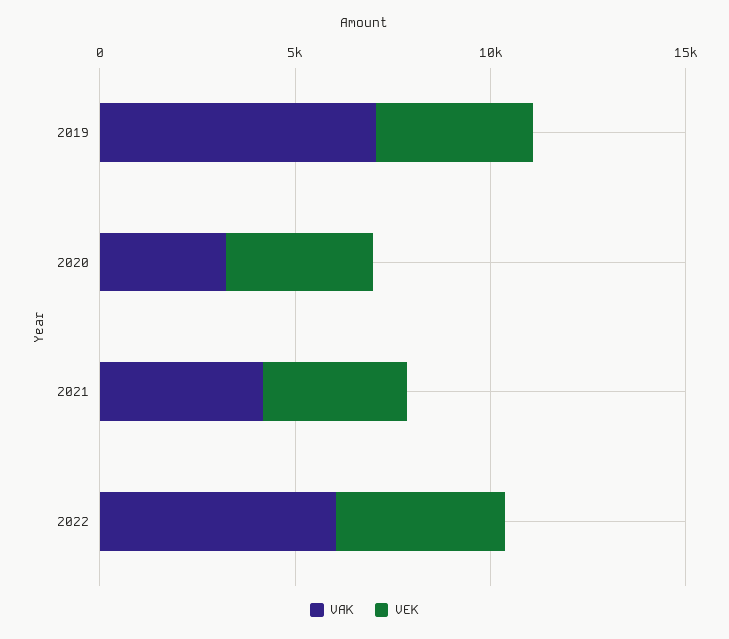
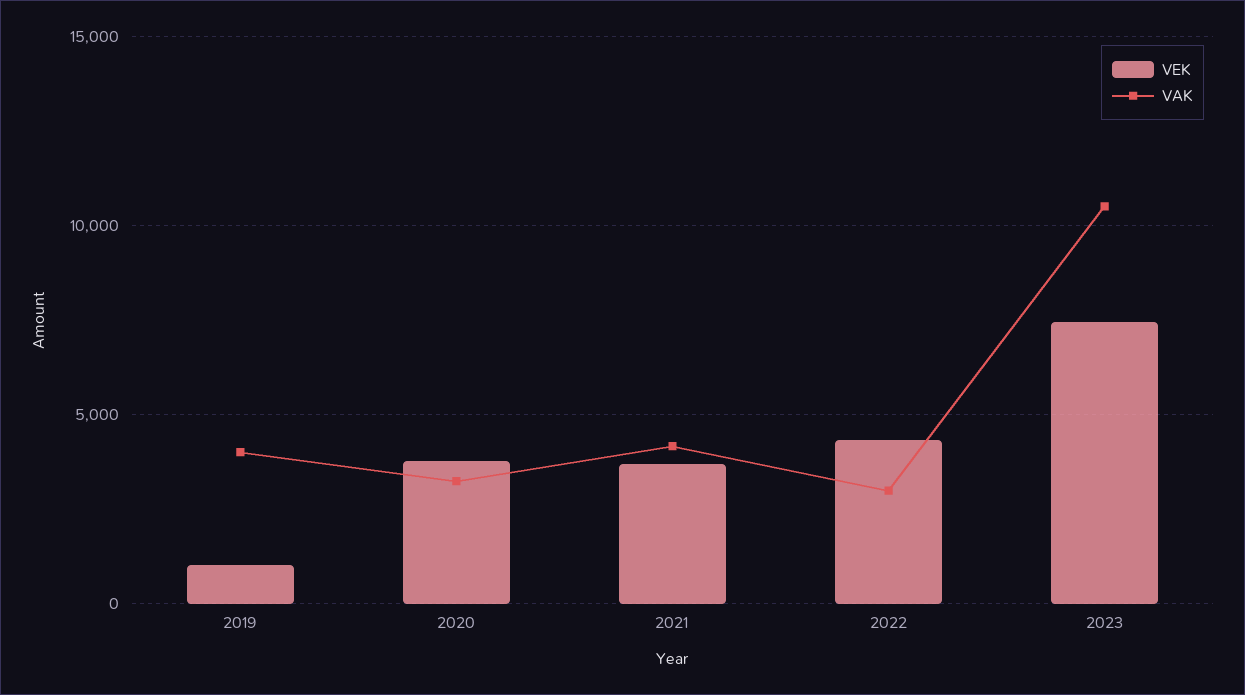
VAK, 2019: 7000 -> 4000
VEK, 2019: 4000 -> 1000
VAK, 2022: 6000 -> 3000
VEK, 2023: none -> 7500
VAK, 2023: none -> 10500

